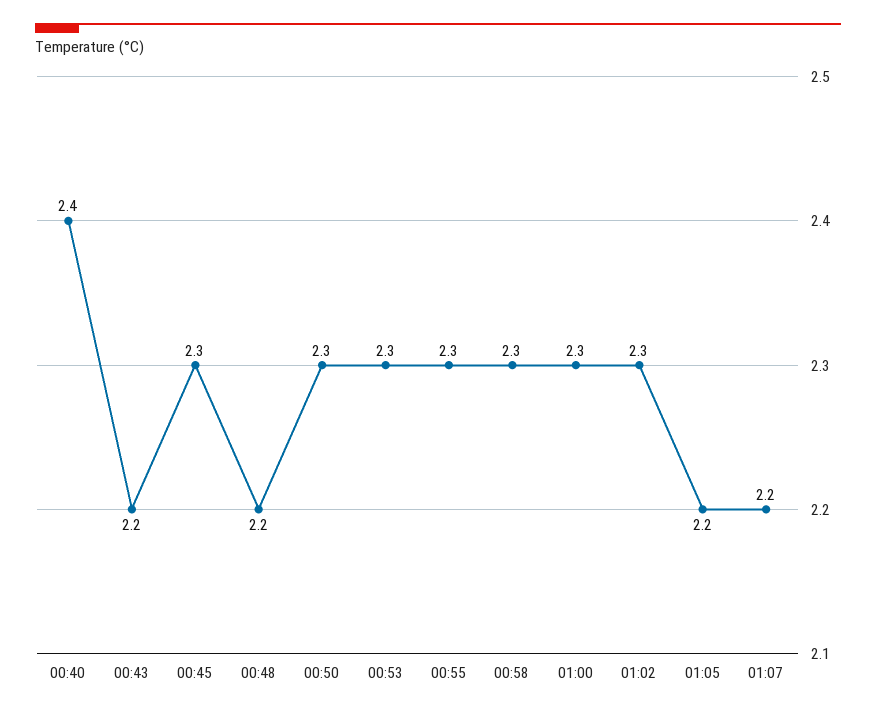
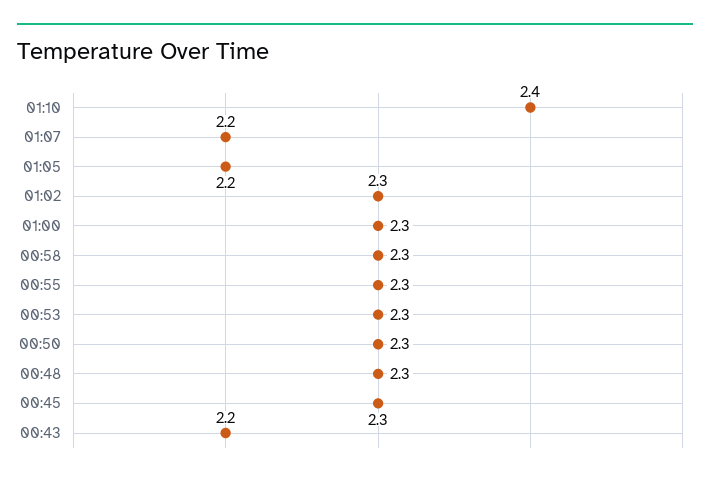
00:40: 2.4 -> none
00:48: 2.2 -> 2.3
01:10: none -> 2.4

